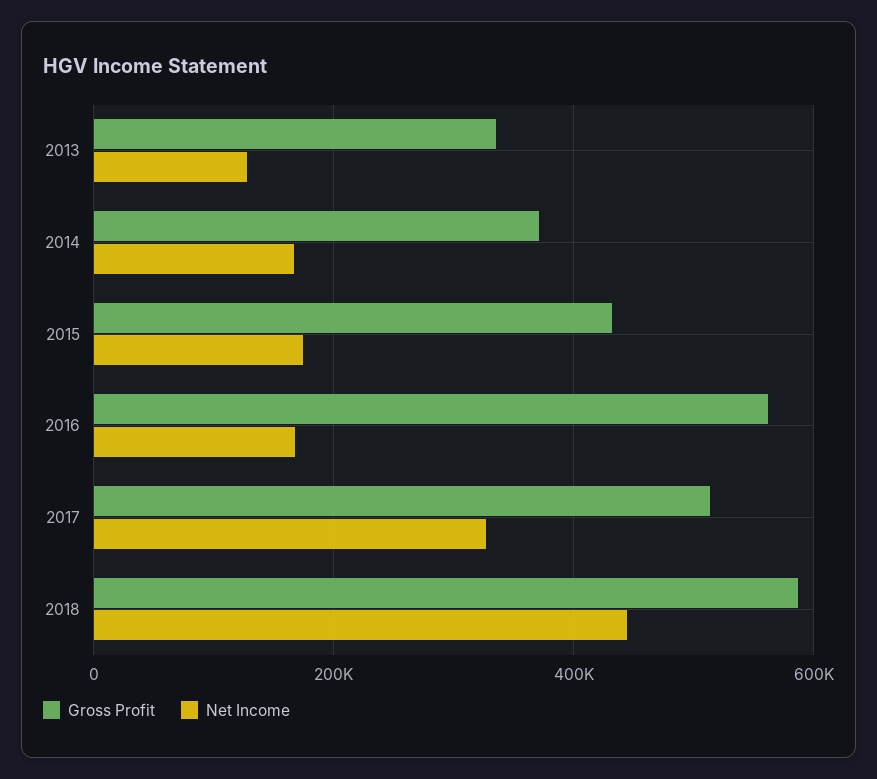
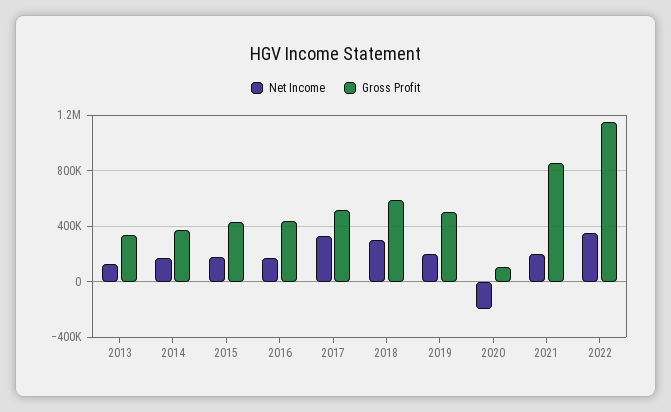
Gross Profit, 2016: 560000 -> 450000
Net Income, 2018: 440000 -> 300000
Net Income, 2019: none -> 200000
Gross Profit, 2019: none -> 500000
Net Income, 2020: none -> -200000
Gross Profit, 2020: none -> 100000
Net Income, 2021: none -> 200000
Gross Profit, 2021: none -> 850000
Net Income, 2022: none -> 350000
Gross Profit, 2022: none -> 1150000

